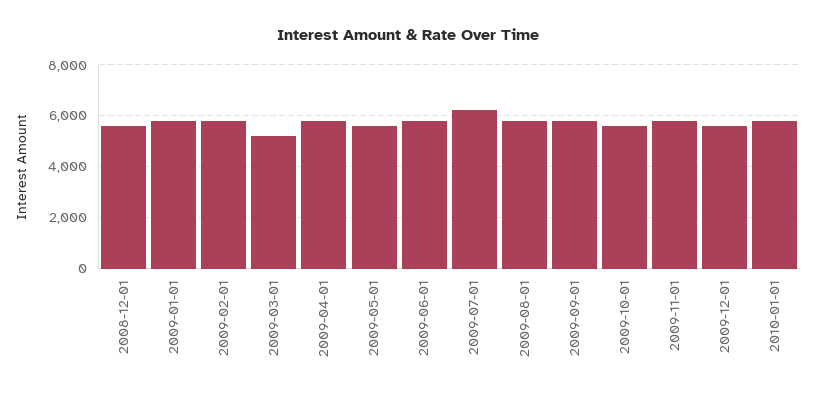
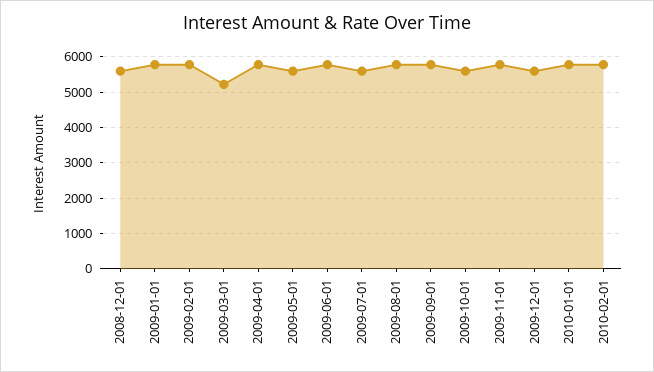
2009-07-01: 6250 -> 5600
2010-02-01: none -> 5800

